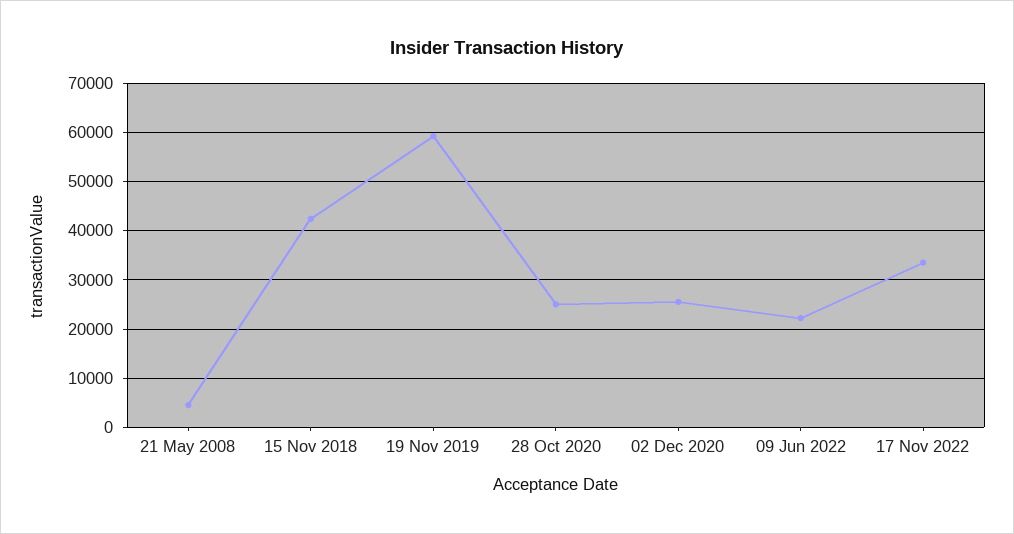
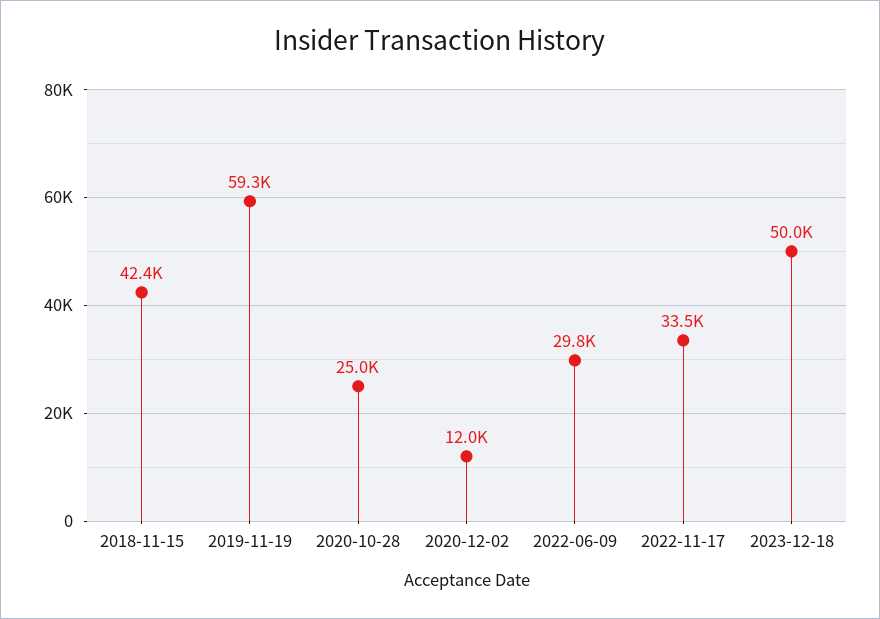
21 May 2008: 4000 -> none
02 Dec 2020: 26000 -> 12000
09 Jun 2022: 22000 -> 29800
2023-12-18: none -> 50000

